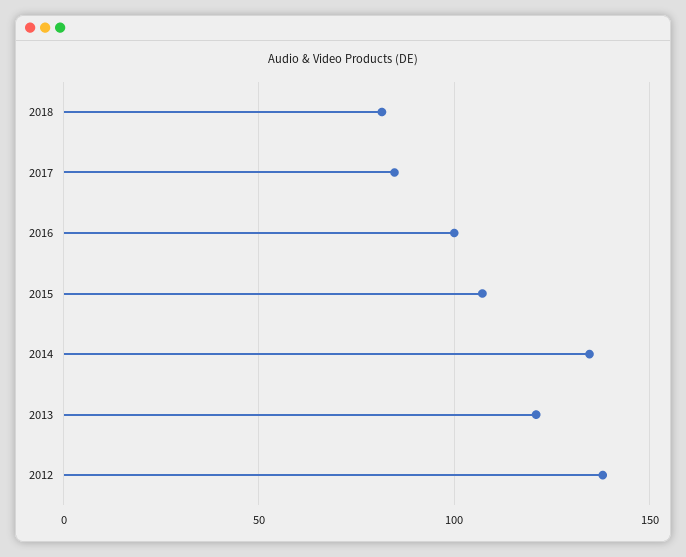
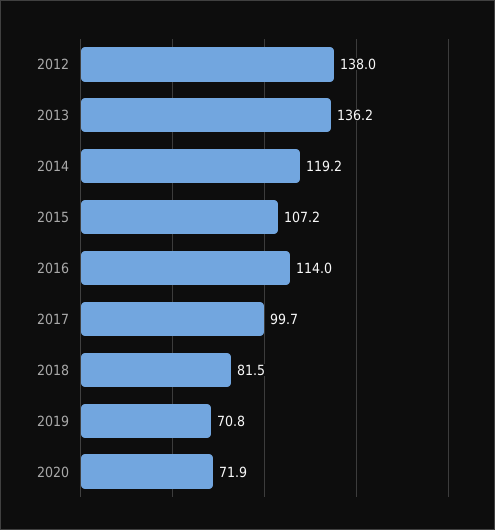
2017: 85 -> 99.7
2016: 100 -> 114
2014: 135 -> 119.2
2013: 120 -> 136.2
2019: none -> 70.8
2020: none -> 71.9

